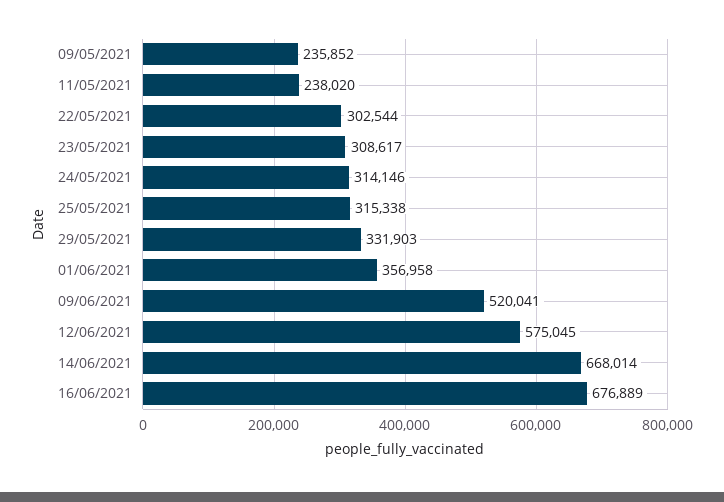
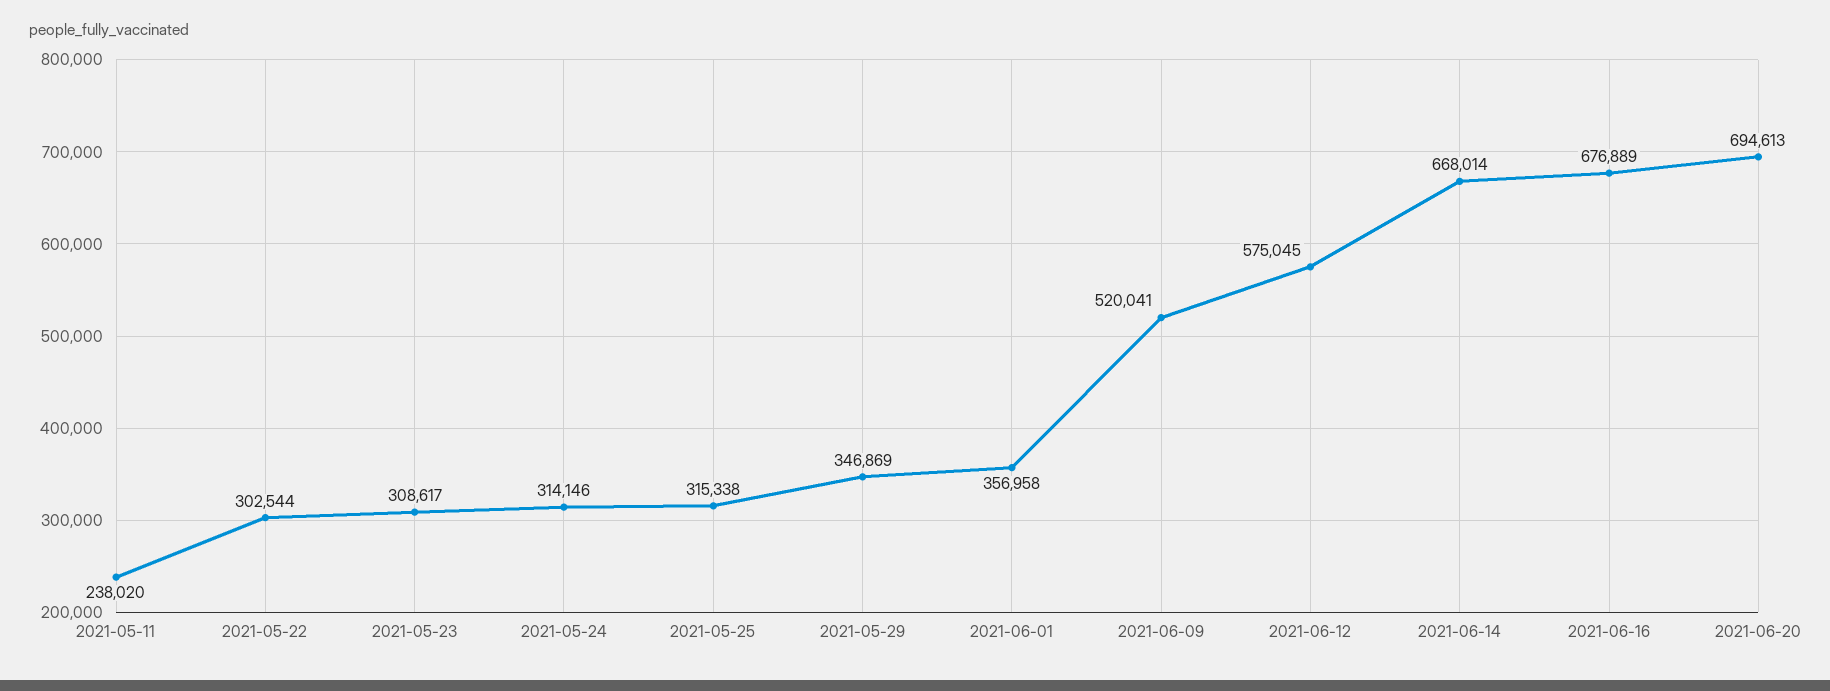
09/05/2021: 235852 -> none
29/05/2021: 331903 -> 346869
2021-06-20: none -> 694613

